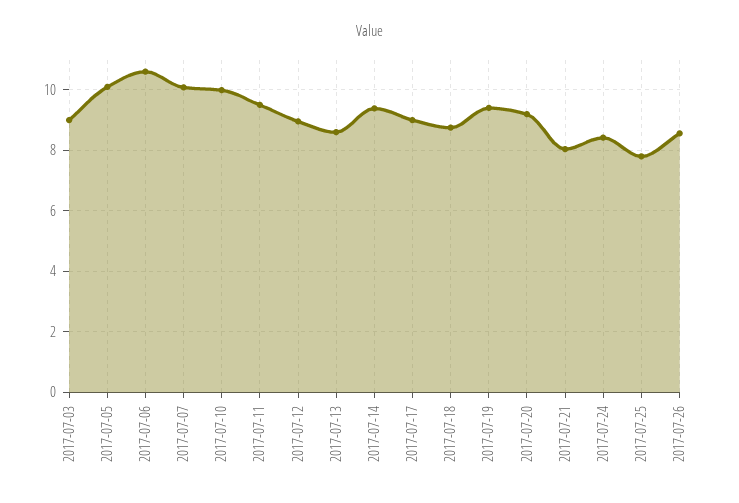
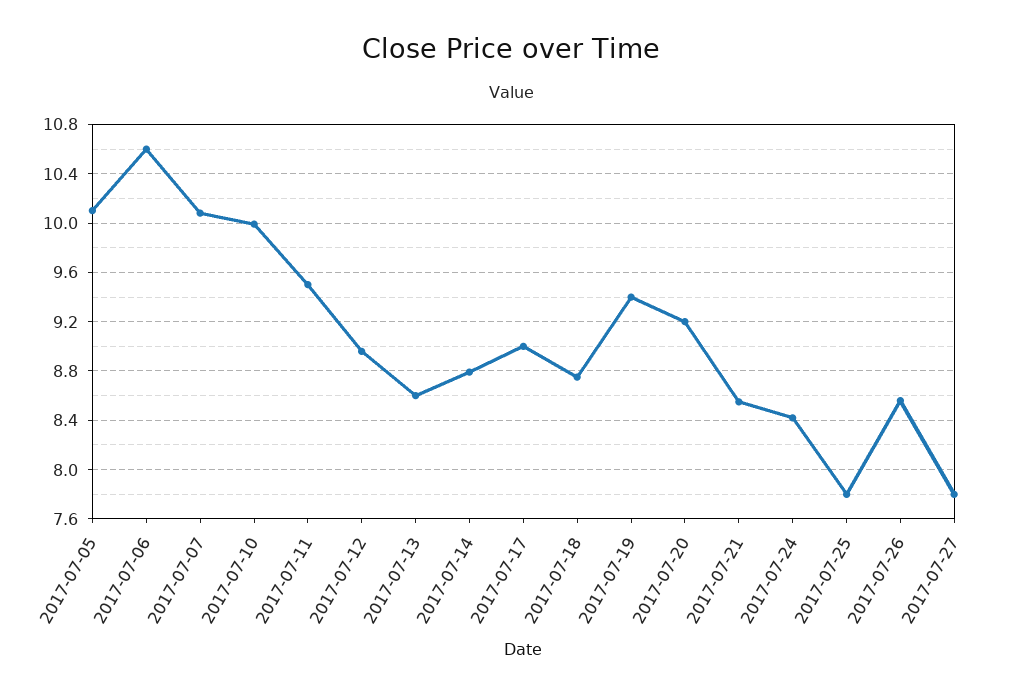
2017-07-03: 9 -> none
2017-07-14: 9.4 -> 8.8
2017-07-21: 8 -> 8.55
2017-07-27: none -> 7.8

